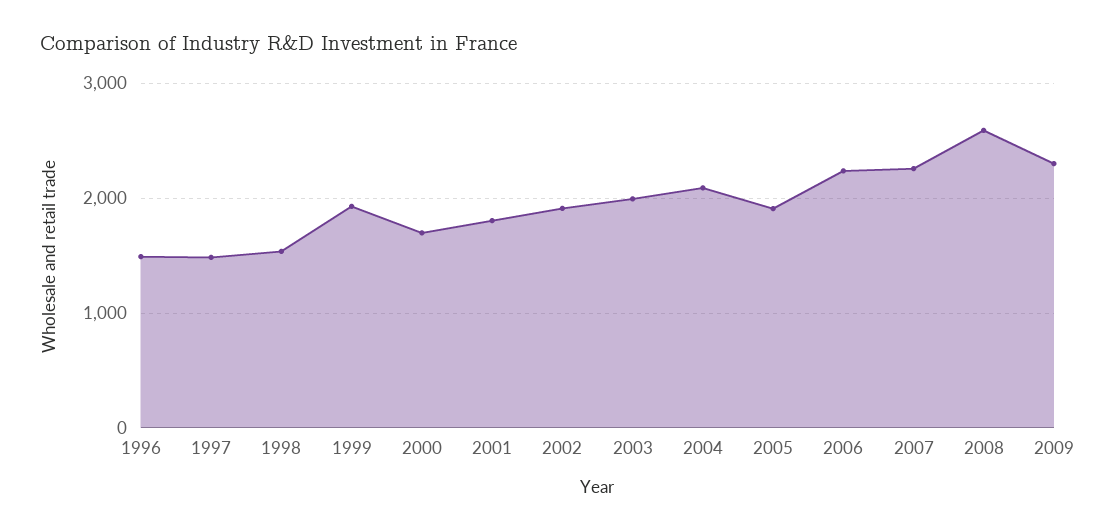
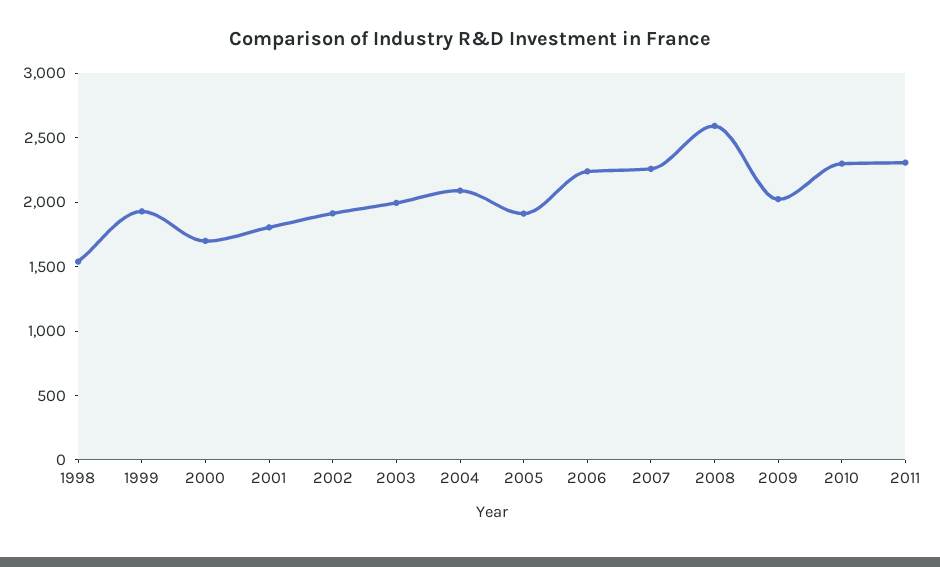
1996: 1500 -> none
1997: 1500 -> none
2009: 2300 -> 2000
2010: none -> 2300
2011: none -> 2300

